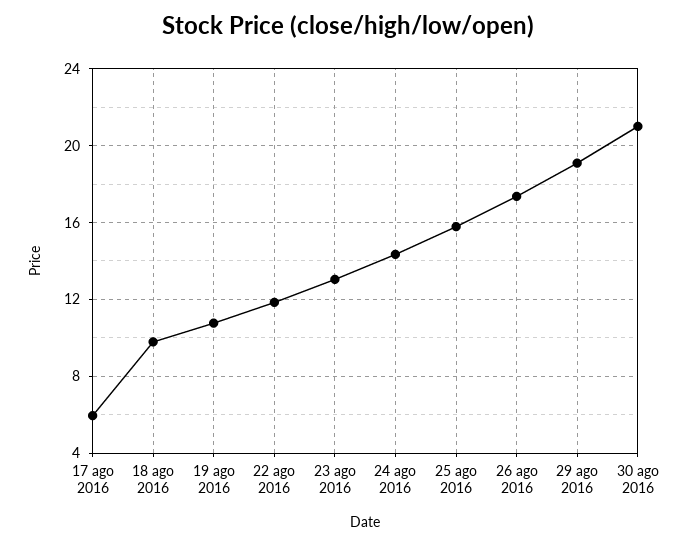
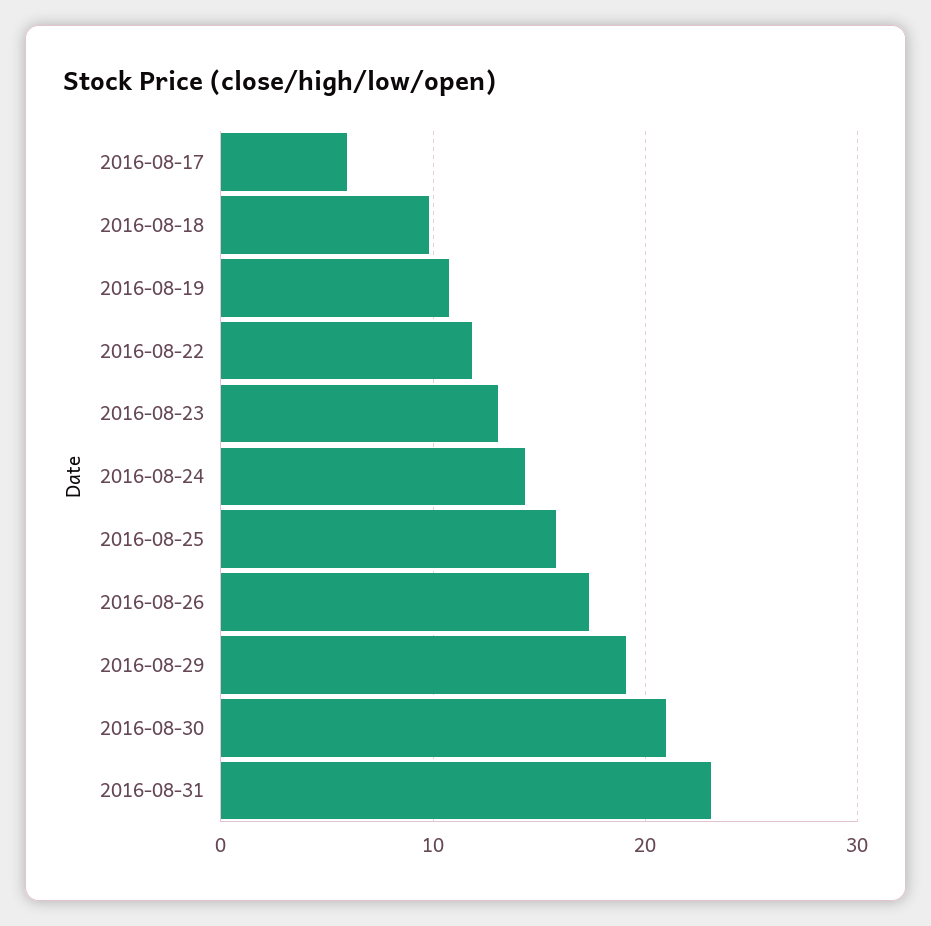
2016-08-31: none -> 23

